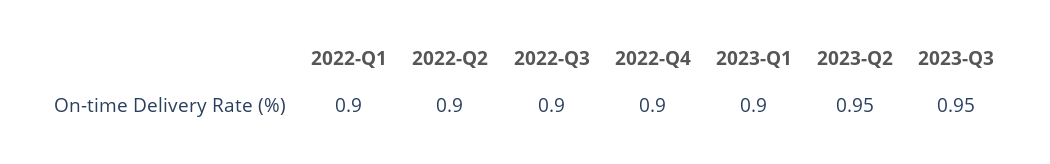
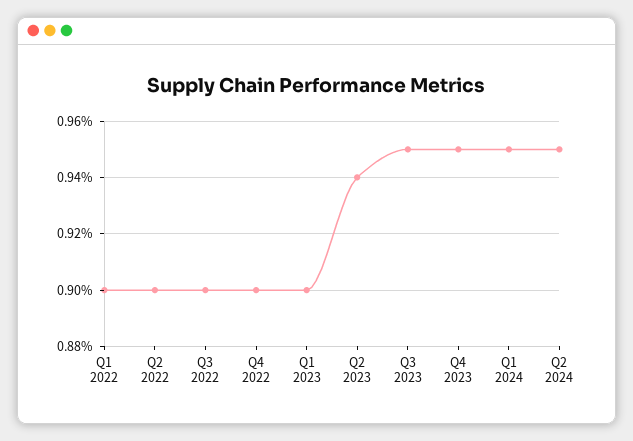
2023-Q2: 0.95 -> 0.94
Q4 2023: none -> 0.95
Q1 2024: none -> 0.95
Q2 2024: none -> 0.95

